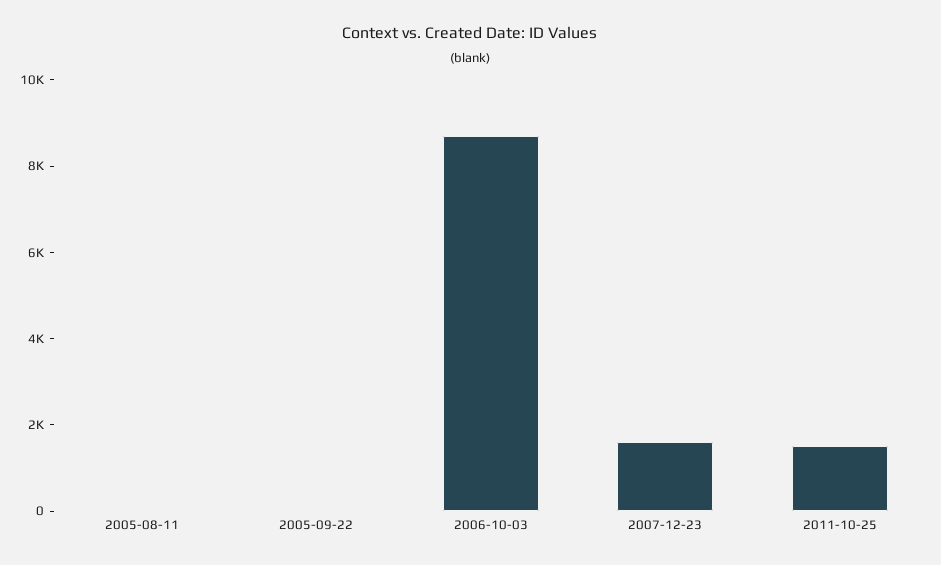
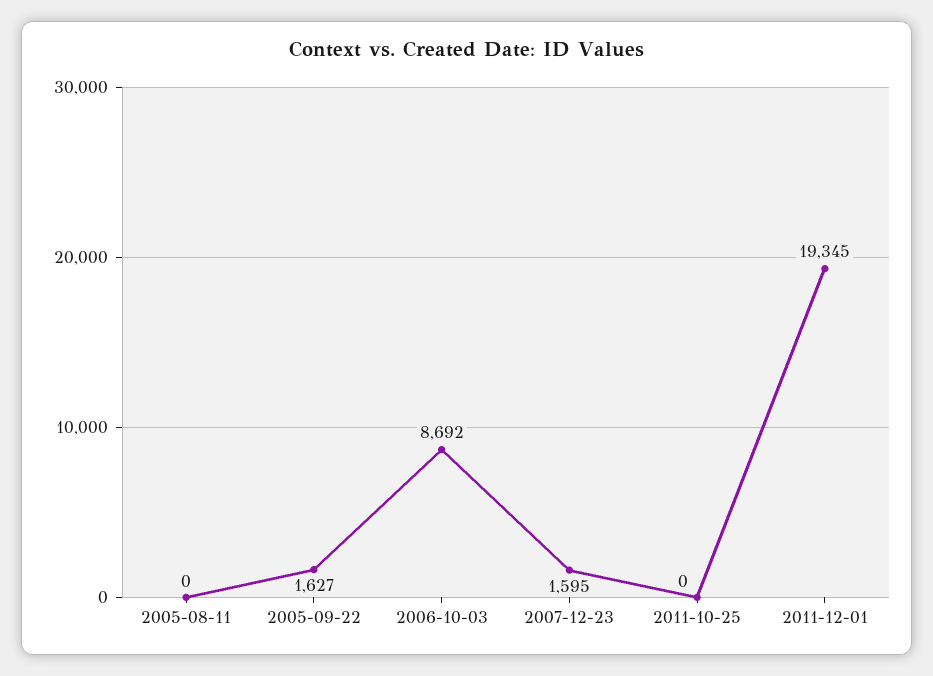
2005-09-22: 0 -> 1627
2011-10-25: 1500 -> 0
2011-12-01: none -> 19345

